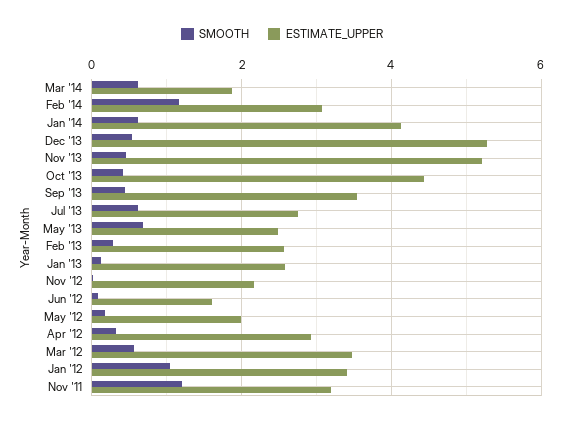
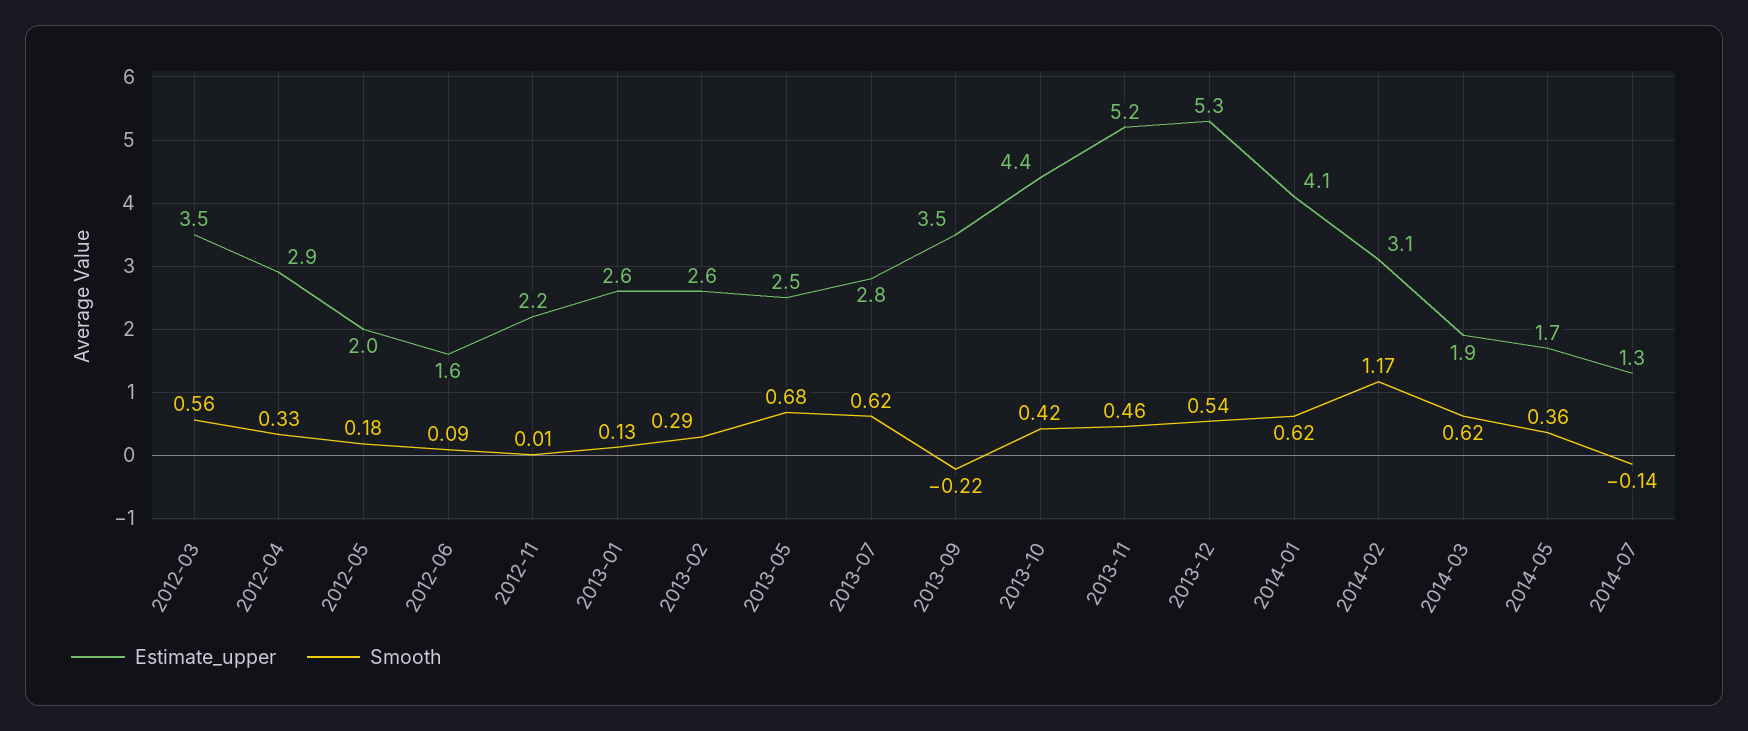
SMOOTH, Sep '13: 0.4 -> -0.22
SMOOTH, Jan '12: 1 -> none
ESTIMATE_UPPER, Jan '12: 3.4 -> none
SMOOTH, Nov '11: 1.2 -> none
ESTIMATE_UPPER, Nov '11: 3.2 -> none
ESTIMATE_UPPER, 2014-05: none -> 1.7
SMOOTH, 2014-05: none -> 0.36
ESTIMATE_UPPER, 2014-07: none -> 1.3
SMOOTH, 2014-07: none -> -0.14

